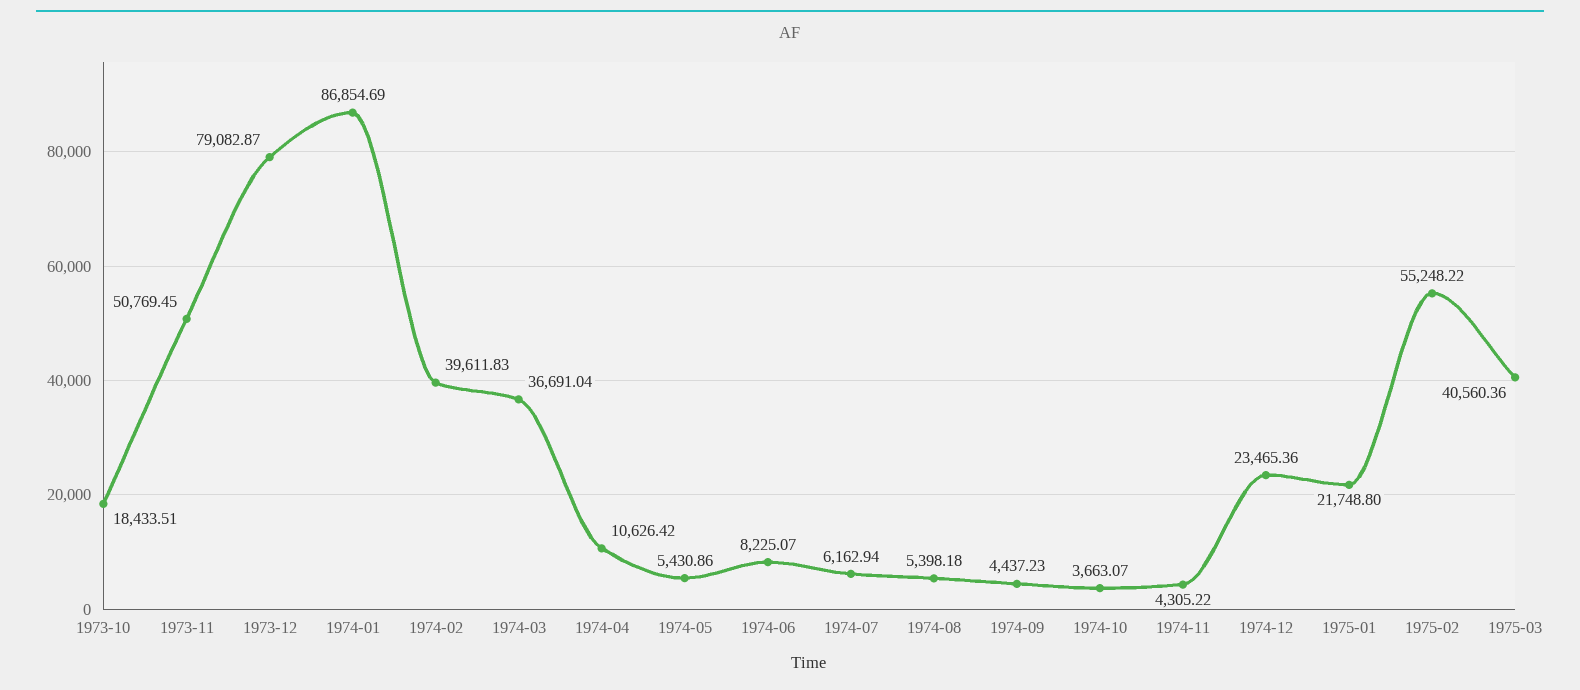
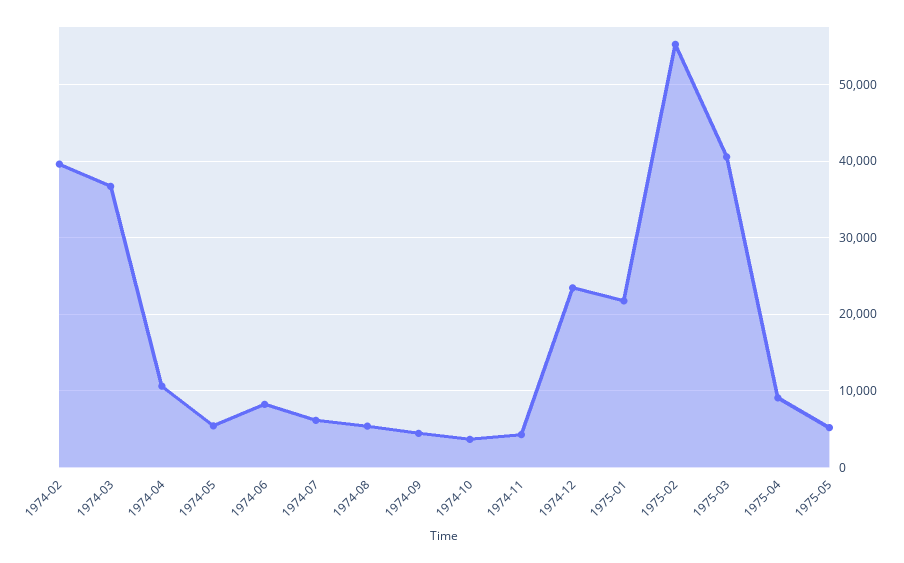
1973-10: 18433.51 -> none
1973-11: 50769.45 -> none
1973-12: 79082.87 -> none
1974-01: 86854.69 -> none
1975-04: none -> 9000
1975-05: none -> 5000

